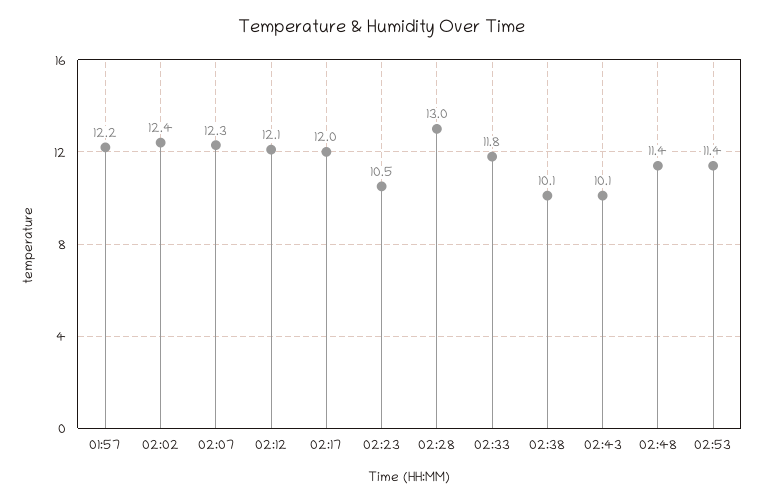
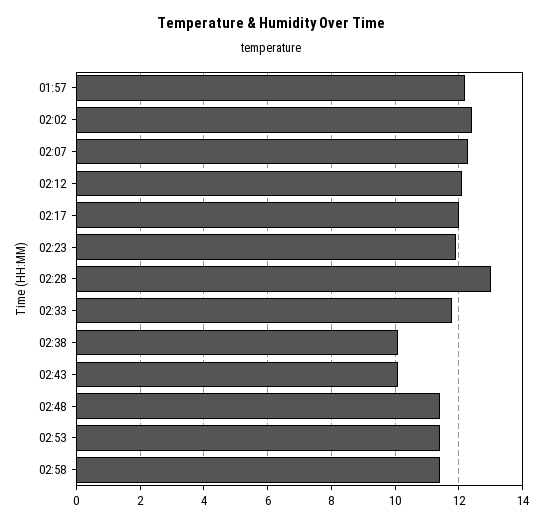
02:23: 10.5 -> 12
02:58: none -> 11.5

